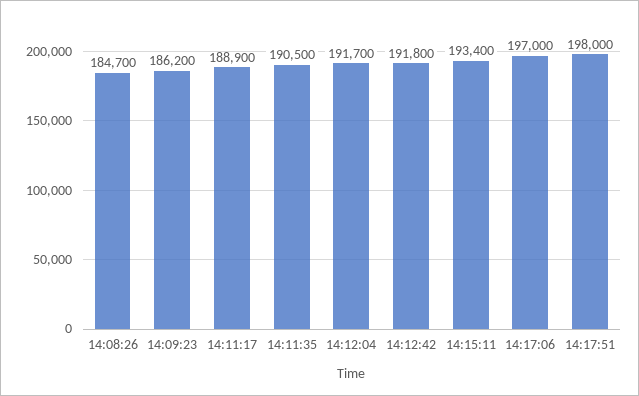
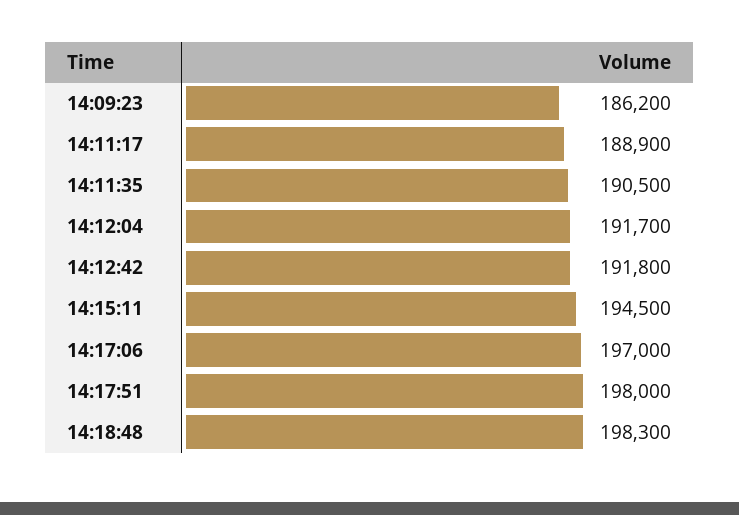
14:08:26: 184700 -> none
14:15:11: 193400 -> 194500
14:18:48: none -> 198300

